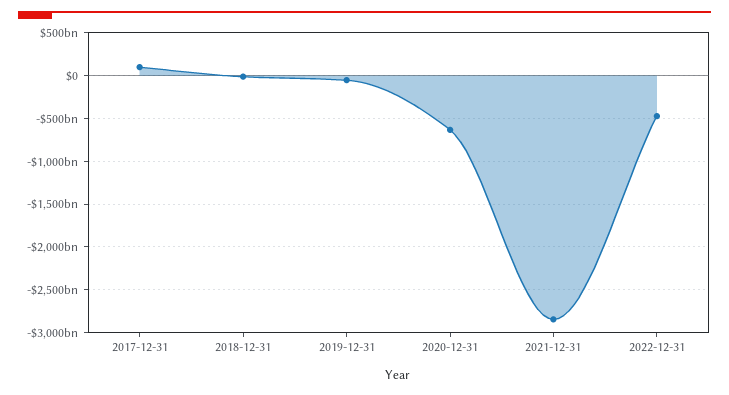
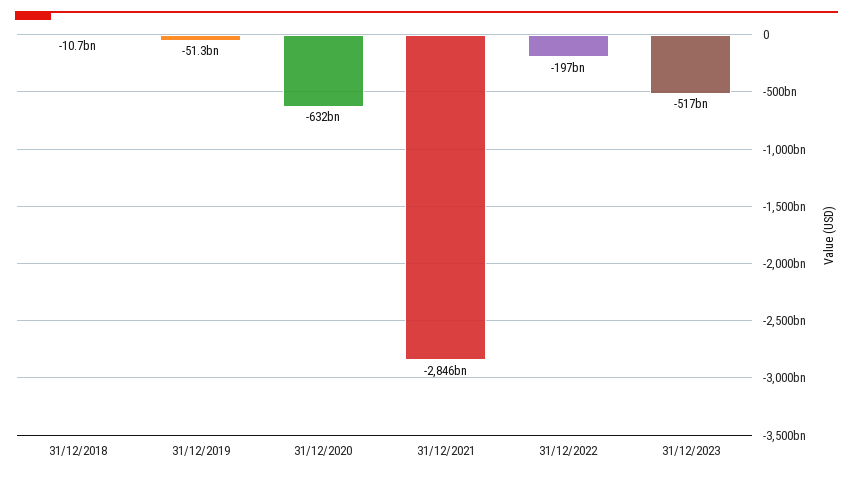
2017-12-31: 100000000000 -> none
2022-12-31: -500000000000 -> -197000000000
31/12/2023: none -> -517000000000

